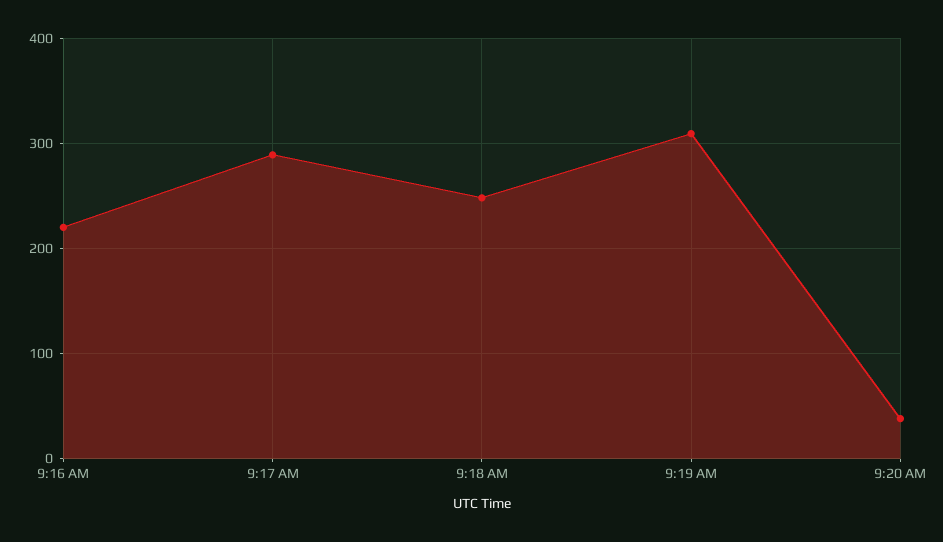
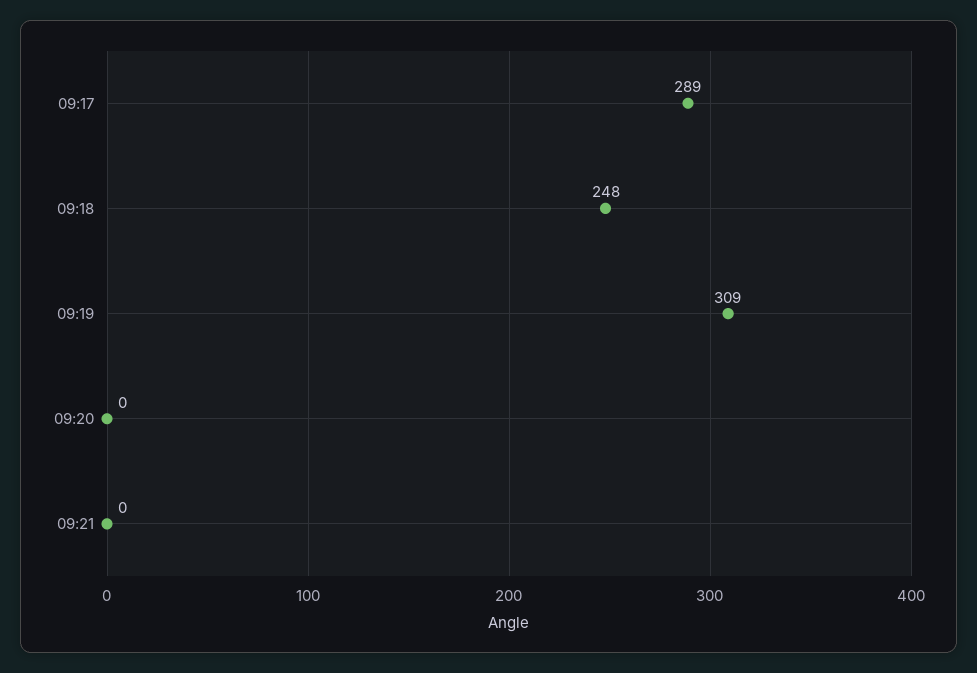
9:16 AM: 220 -> none
9:20 AM: 40 -> 0
09:21: none -> 0

